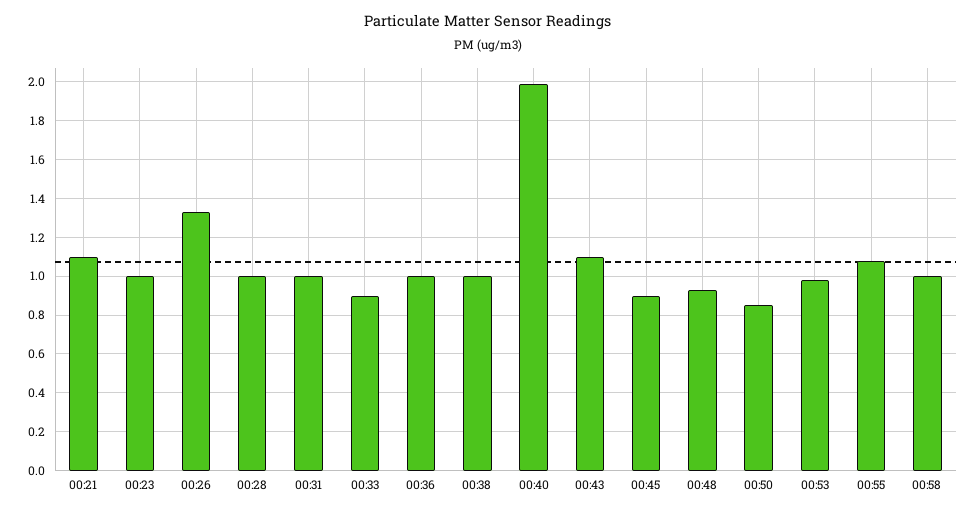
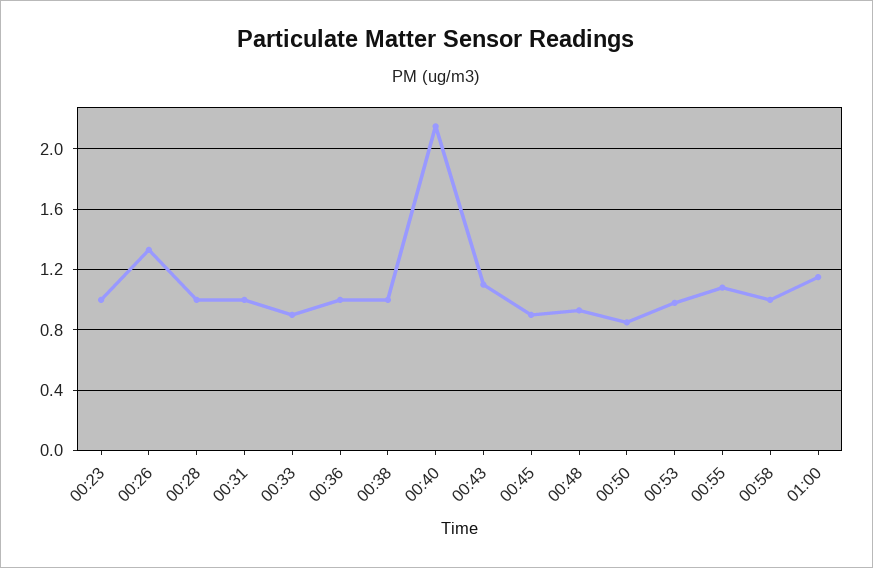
00:21: 1.1 -> none
00:40: 2 -> 2.15
01:00: none -> 1.15

